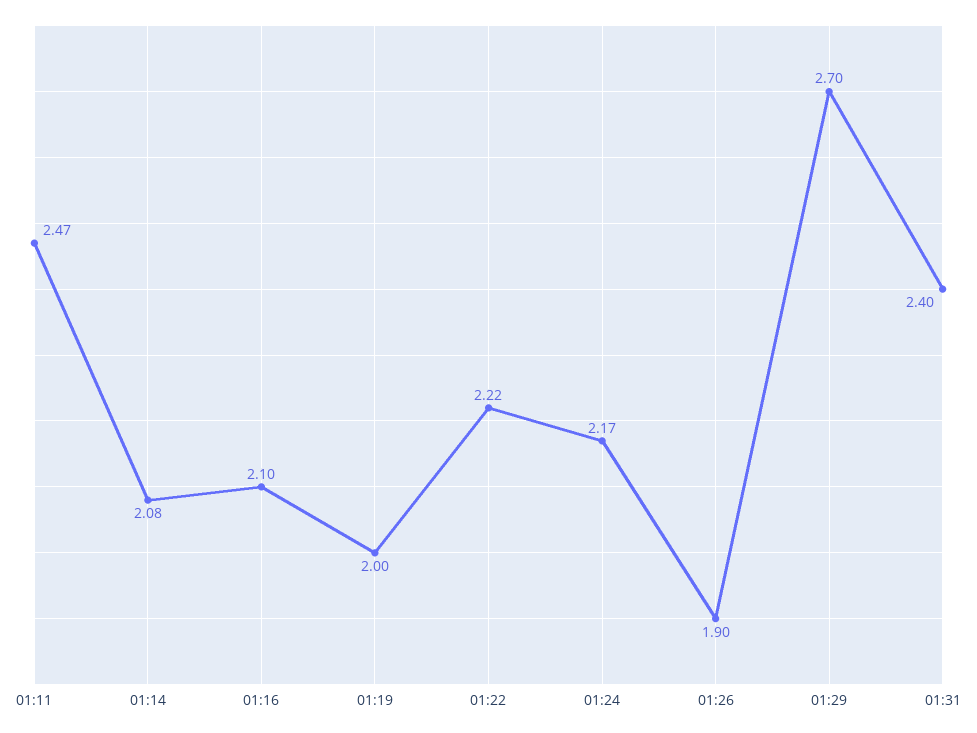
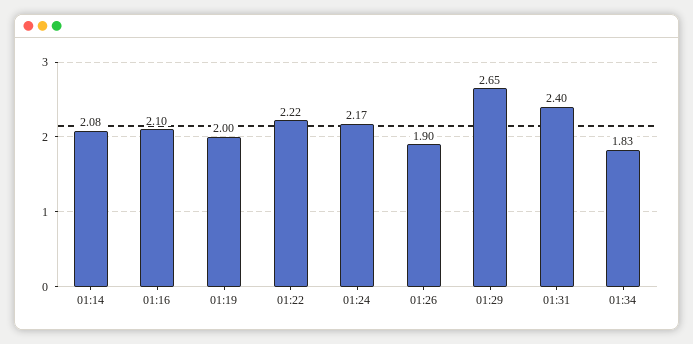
01:11: 2.47 -> none
01:29: 2.7 -> 2.65
01:34: none -> 1.83

